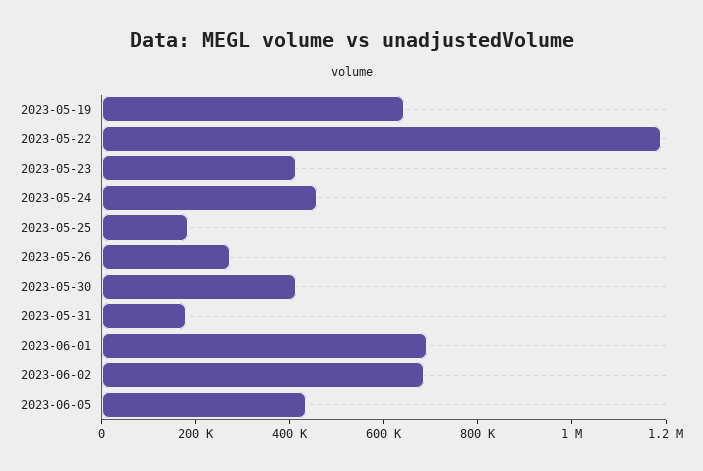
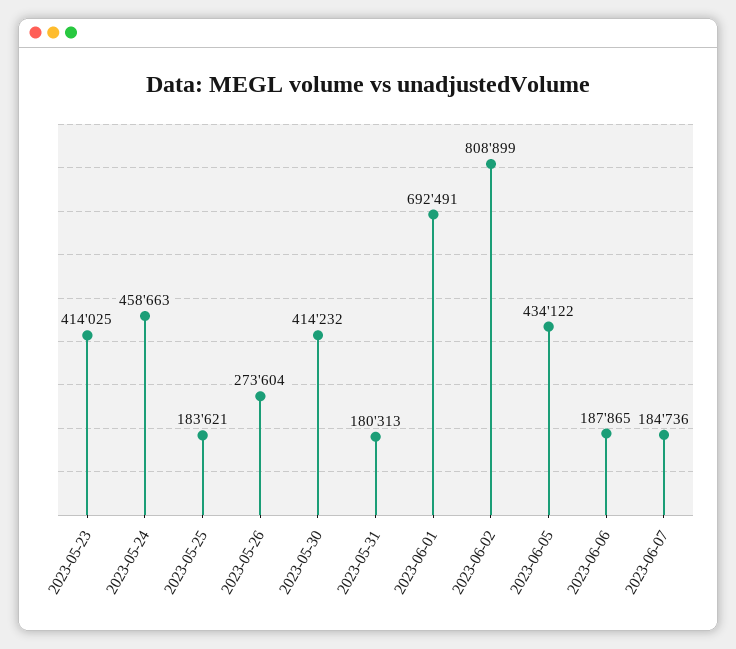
2023-05-19: 650000 -> none
2023-05-22: 1200000 -> none
2023-06-02: 700000 -> 808899
2023-06-06: none -> 187865
2023-06-07: none -> 184736

